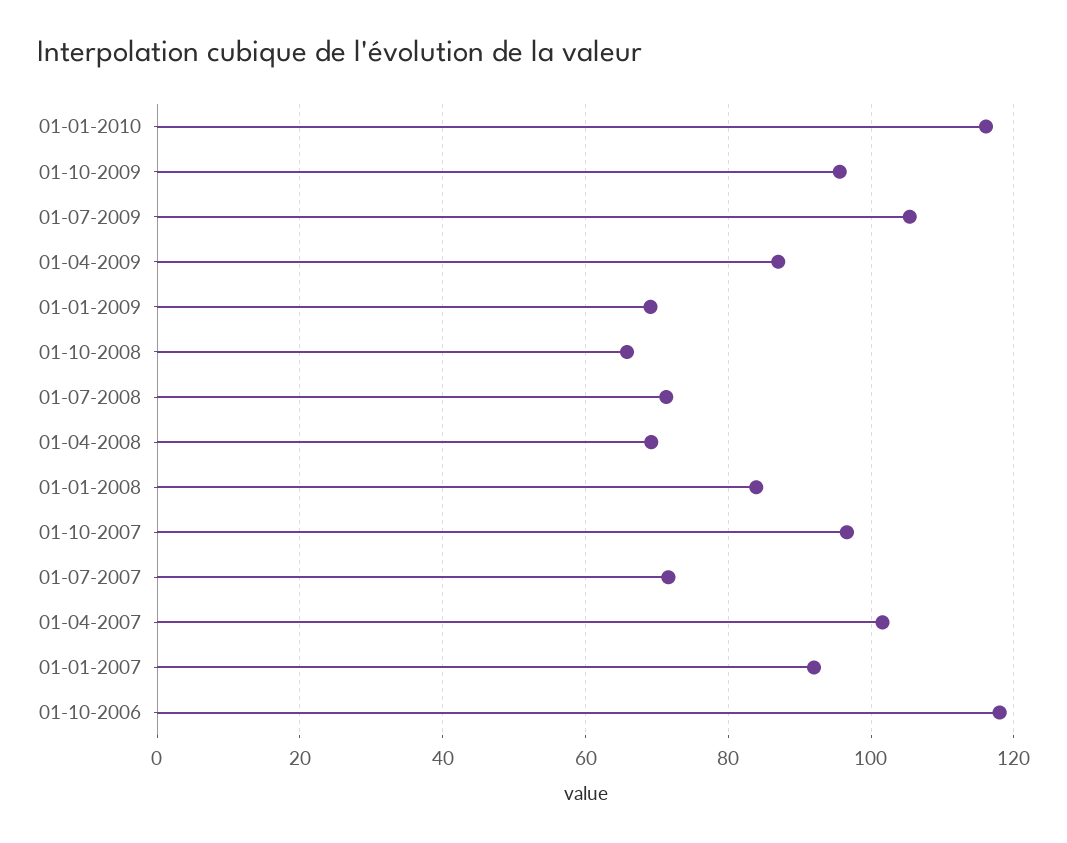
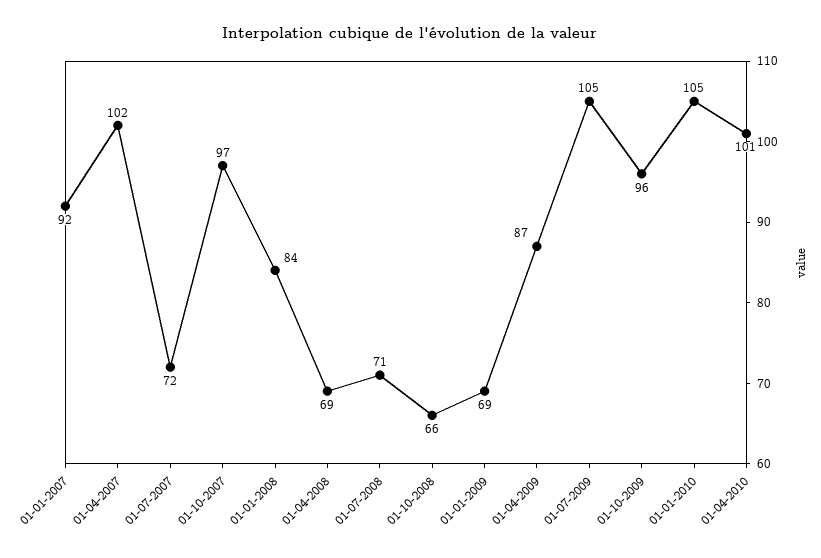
01-01-2010: 116 -> 105
01-10-2006: 118 -> none
01-04-2010: none -> 101

